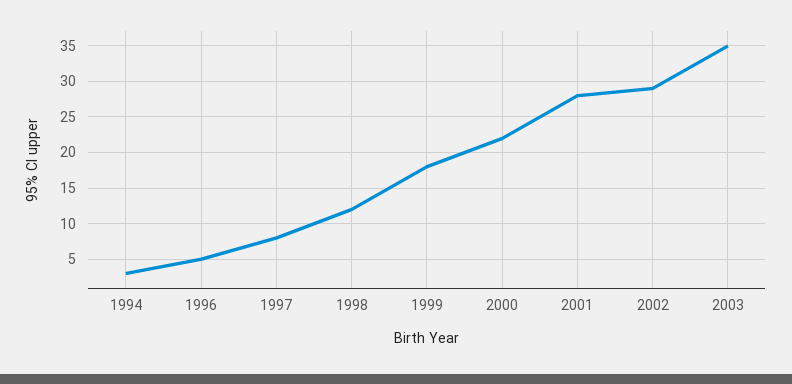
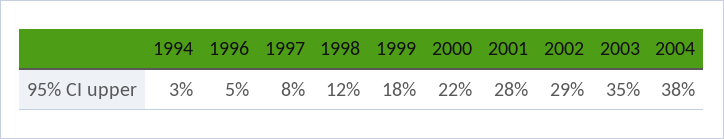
2004: none -> 38

